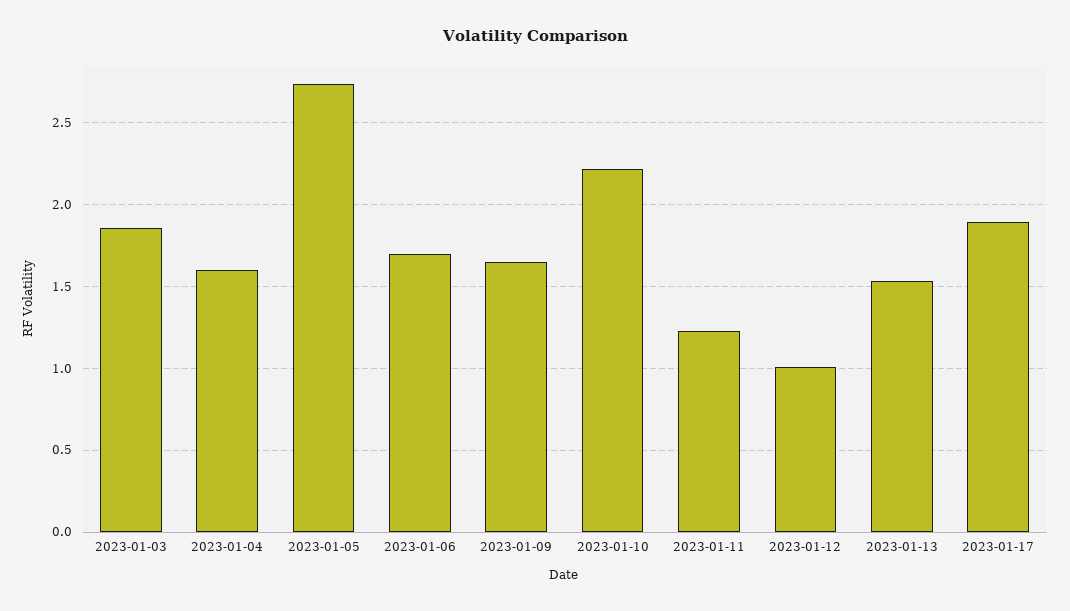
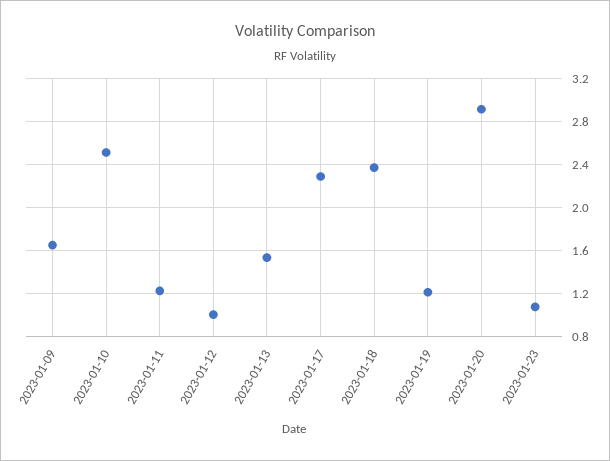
2023-01-03: 1.85 -> none
2023-01-04: 1.6 -> none
2023-01-05: 2.75 -> none
2023-01-06: 1.7 -> none
2023-01-10: 2.2 -> 2.5
2023-01-17: 1.9 -> 2.3
2023-01-18: none -> 2.4
2023-01-19: none -> 1.2
2023-01-20: none -> 2.9
2023-01-23: none -> 1.1

